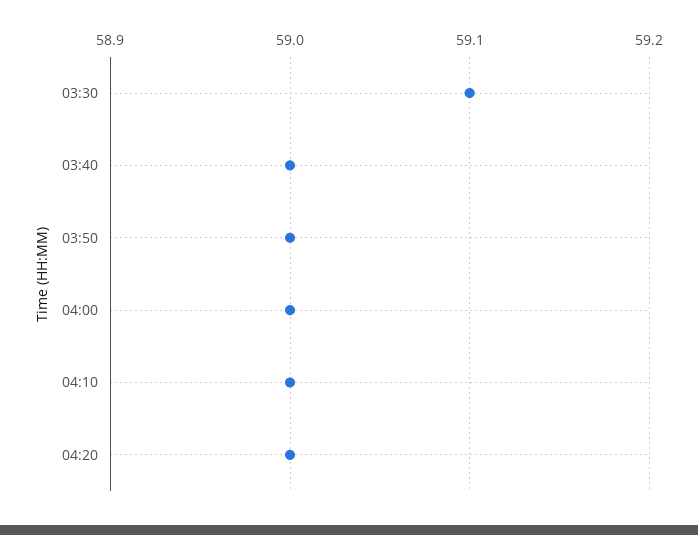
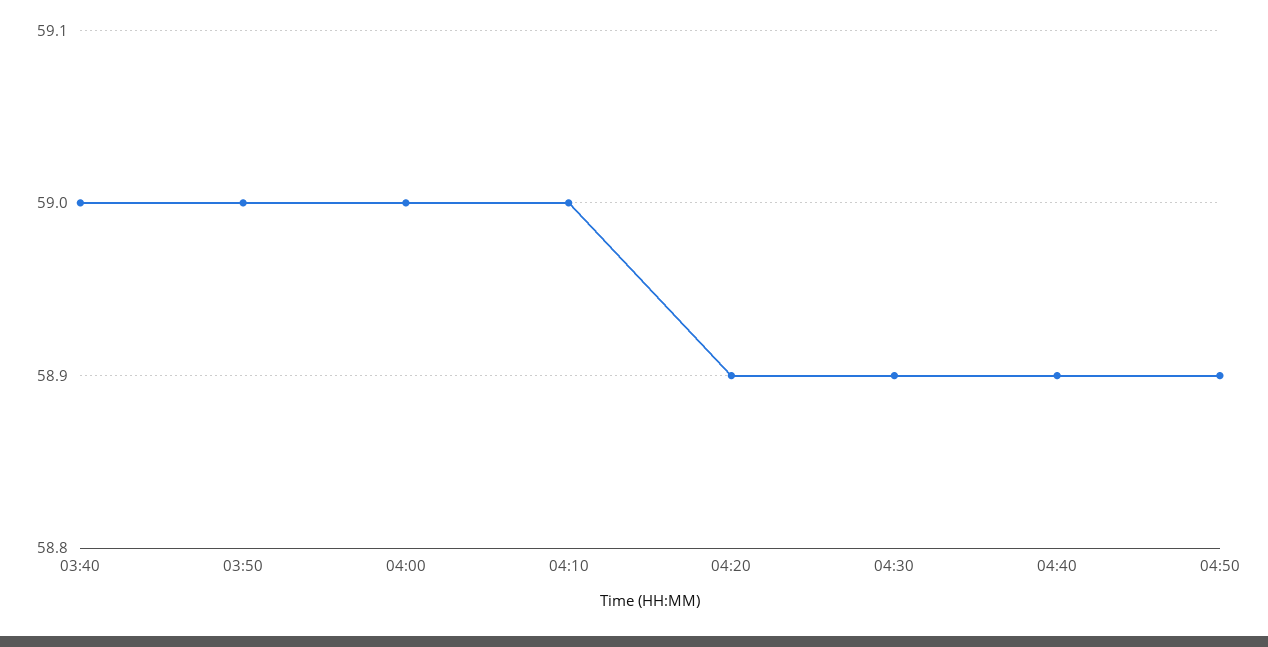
03:30: 59.1 -> none
04:20: 59 -> 58.9
04:30: none -> 58.9
04:40: none -> 58.9
04:50: none -> 58.9

